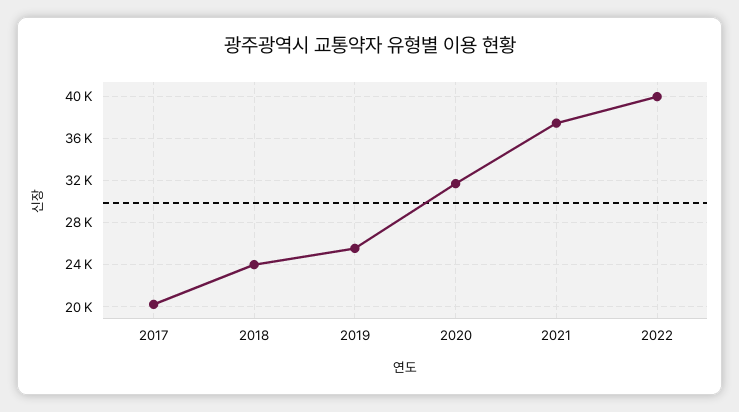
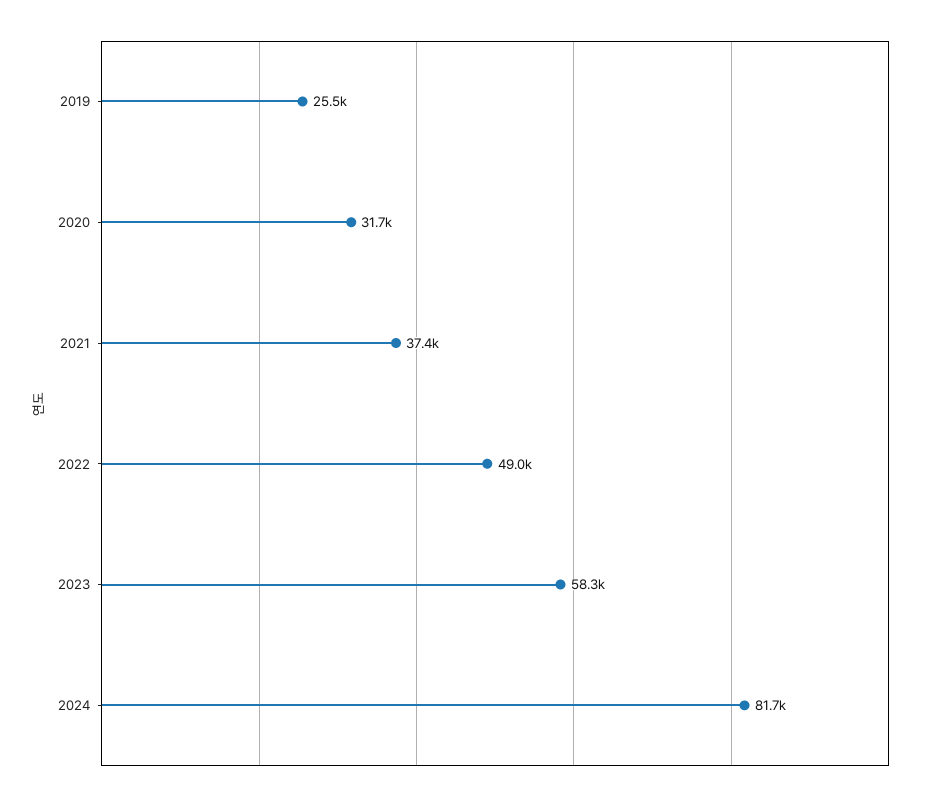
2017: 20000 -> none
2018: 24000 -> none
2022: 40000 -> 49000
2023: none -> 58300
2024: none -> 81700

